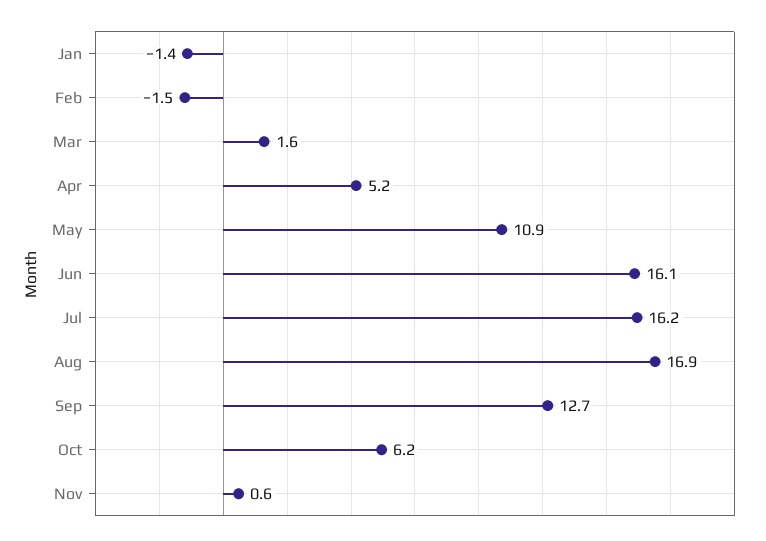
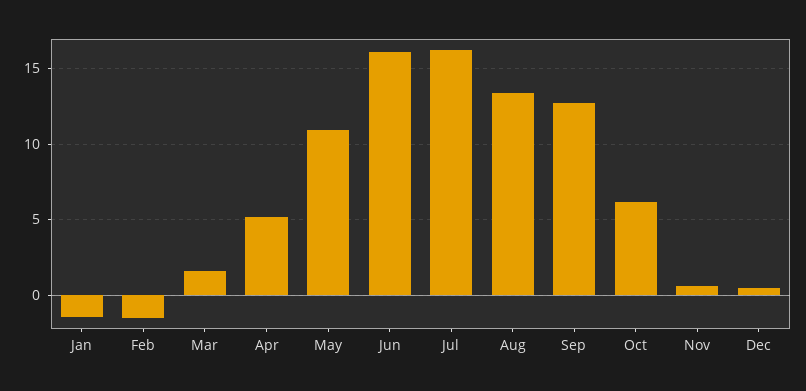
Aug: 16.9 -> 13.5
Dec: none -> 0.5

